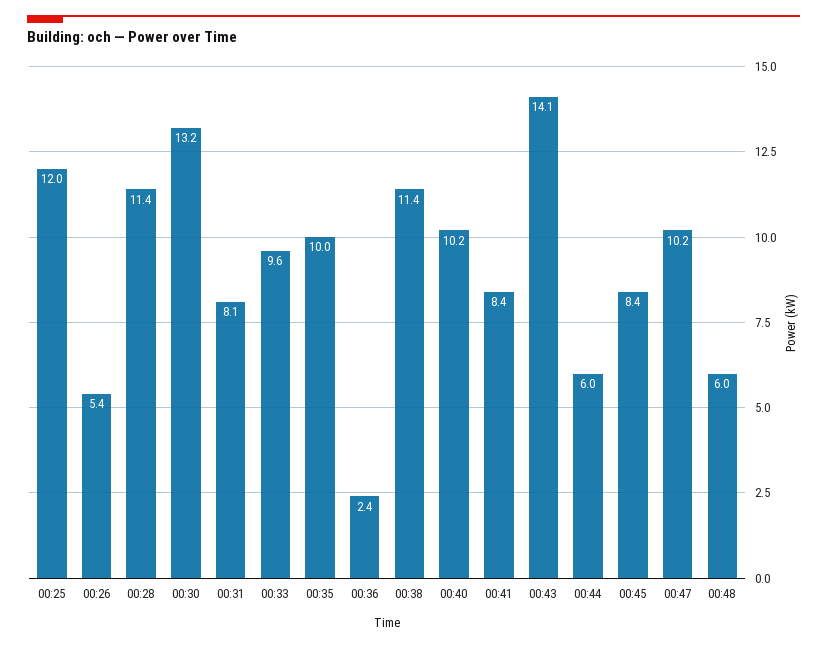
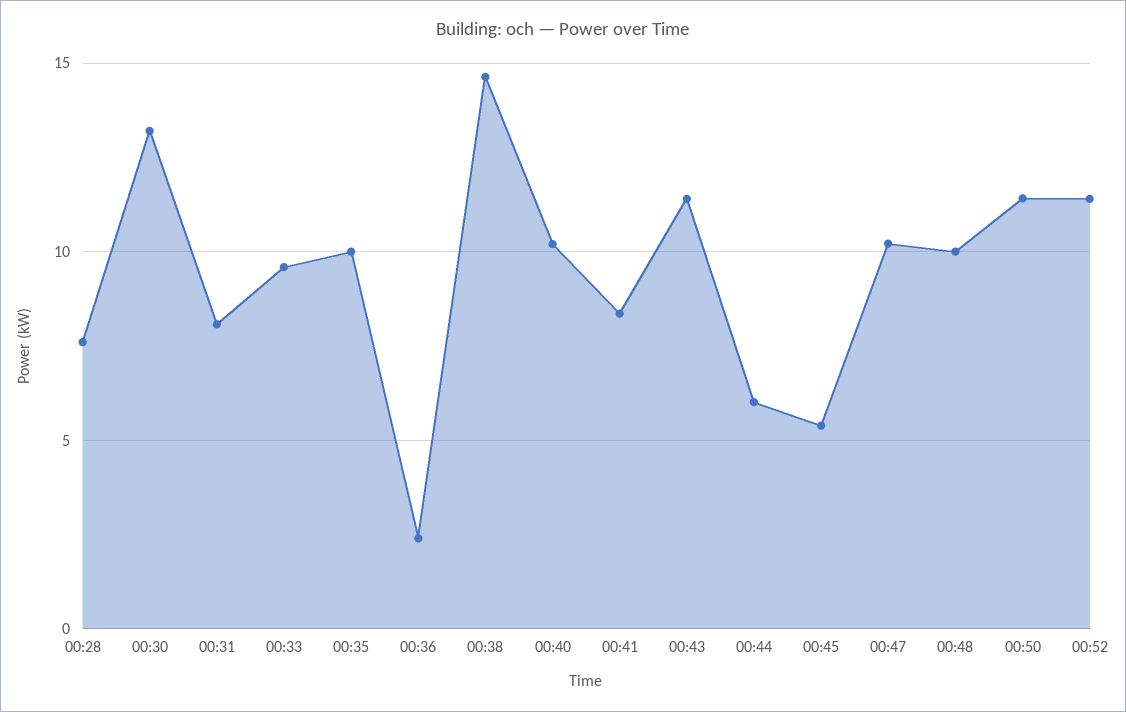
00:25: 12 -> none
00:26: 5.4 -> none
00:28: 11.4 -> 7.5
00:38: 11.4 -> 14.5
00:43: 14.1 -> 11.5
00:45: 8.4 -> 5.5
00:48: 6 -> 10
00:50: none -> 11.5
00:52: none -> 11.5

